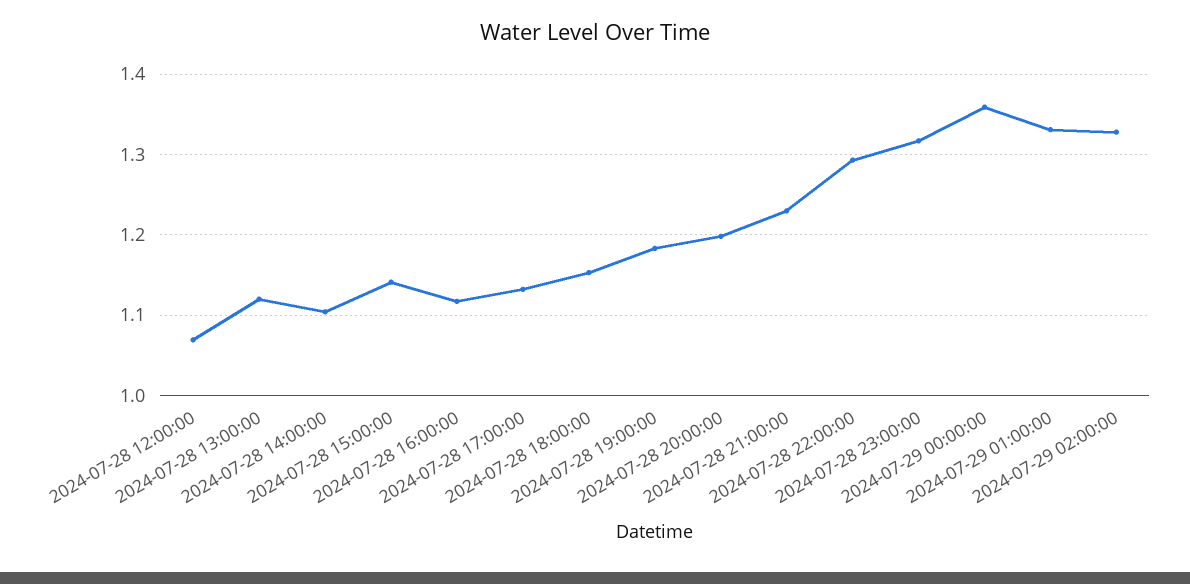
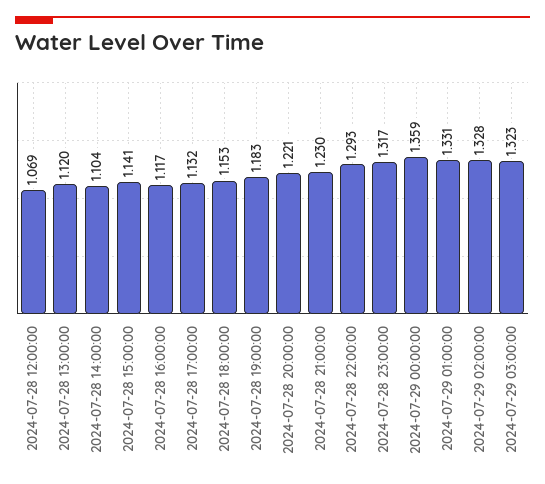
2024-07-28 20:00:00: 1.2 -> 1.221
2024-07-29 03:00:00: none -> 1.323

